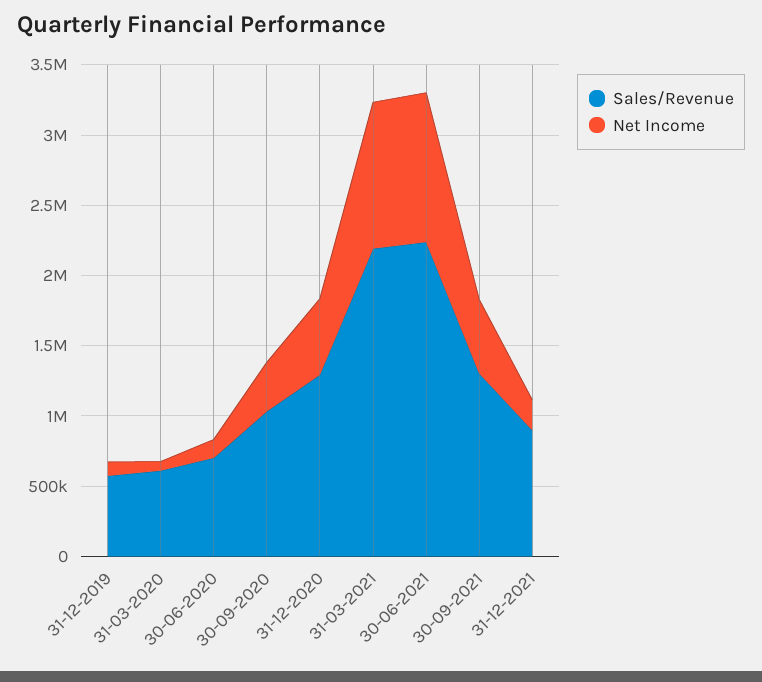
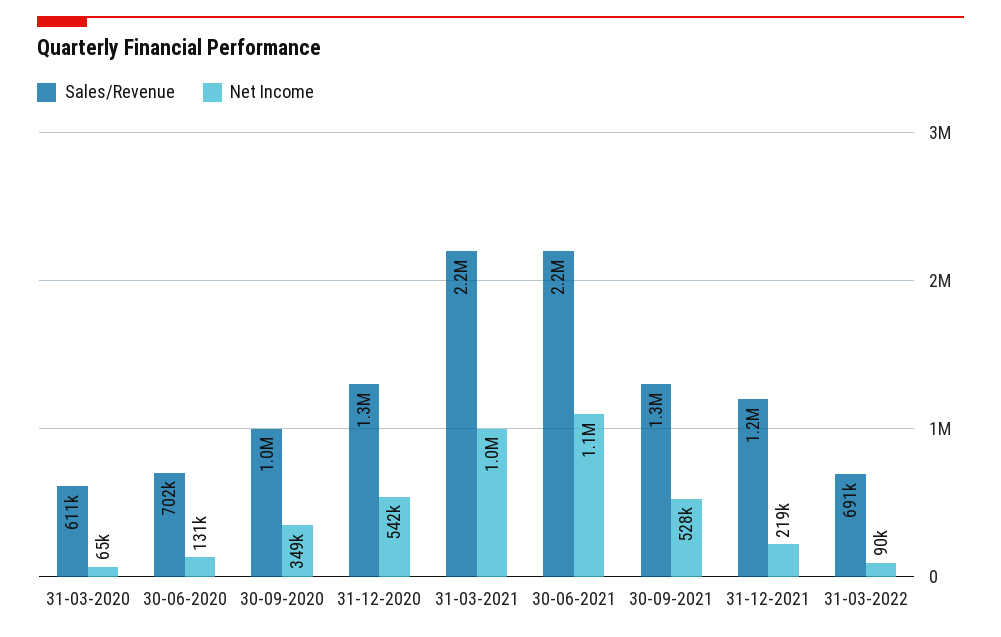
Sales/Revenue, 31-12-2019: 600000 -> none
Net Income, 31-12-2019: 100000 -> none
Sales/Revenue, 31-12-2021: 900000 -> 1200000
Sales/Revenue, 31-03-2022: none -> 691000
Net Income, 31-03-2022: none -> 90000

